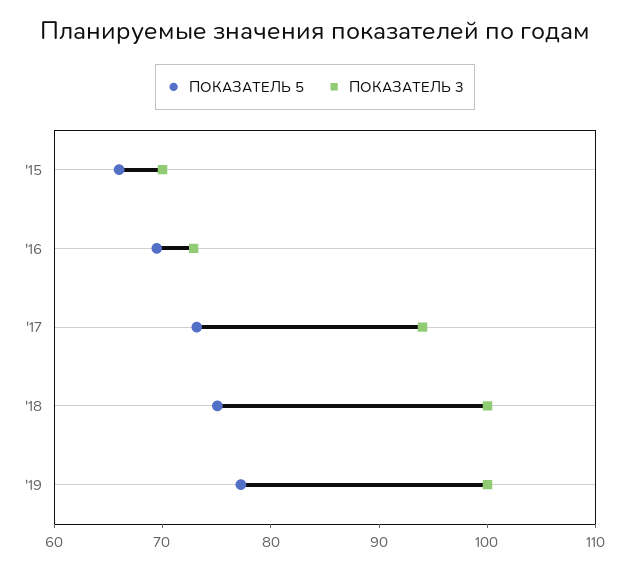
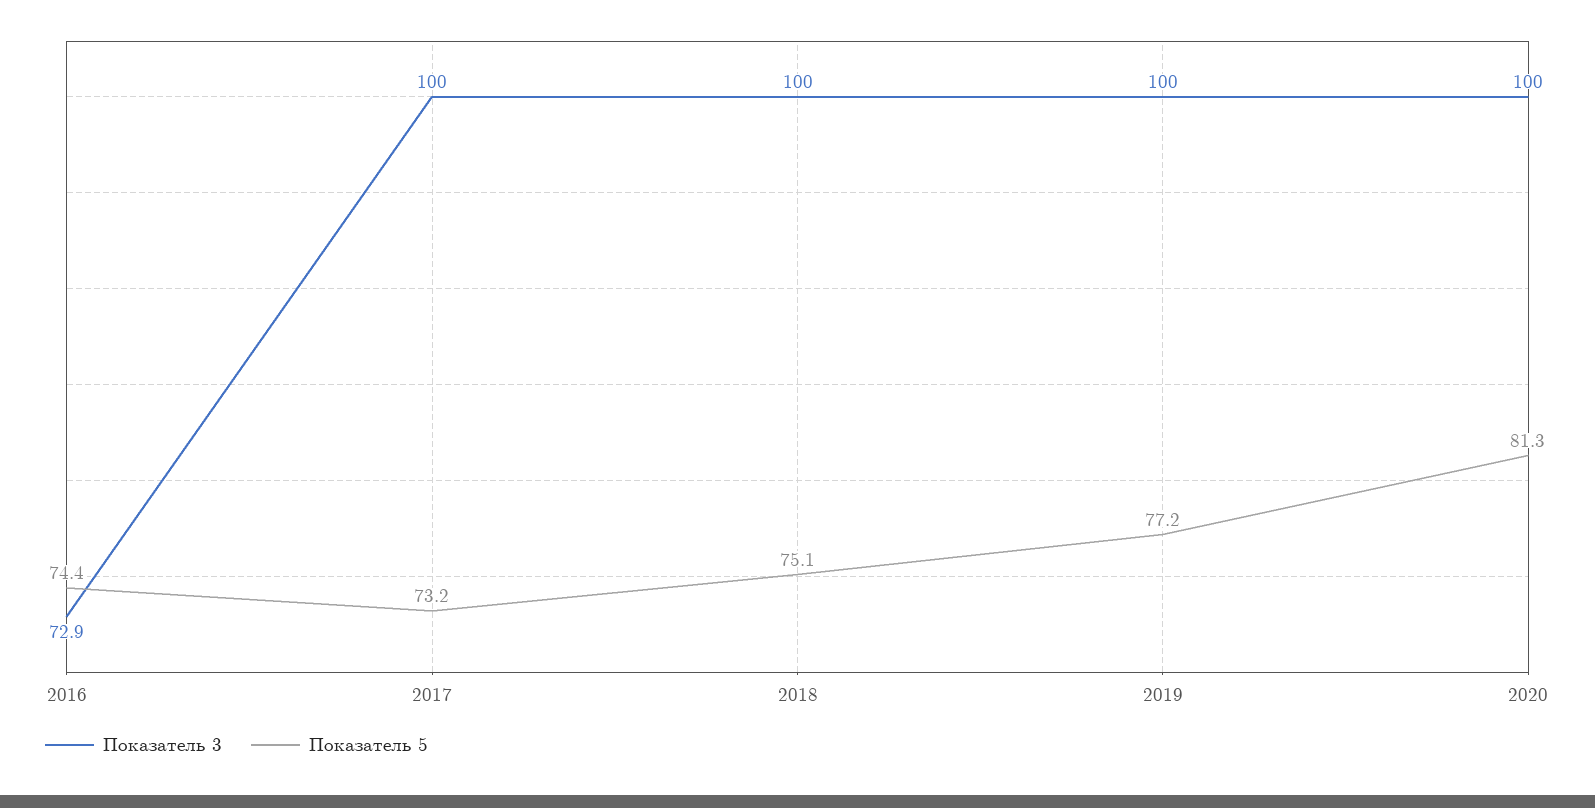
ПОКАЗАТЕЛЬ 5, '15: 66 -> none
ПОКАЗАТЕЛЬ 3, '15: 70 -> none
ПОКАЗАТЕЛЬ 5, '16: 70 -> 74.4
ПОКАЗАТЕЛЬ 3, '17: 94 -> 100
ПОКАЗАТЕЛЬ 3, 2020: none -> 100
ПОКАЗАТЕЛЬ 5, 2020: none -> 81.3

